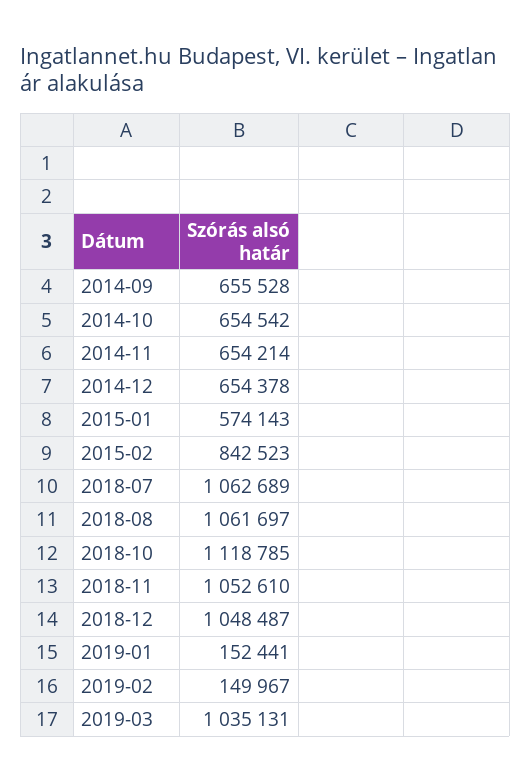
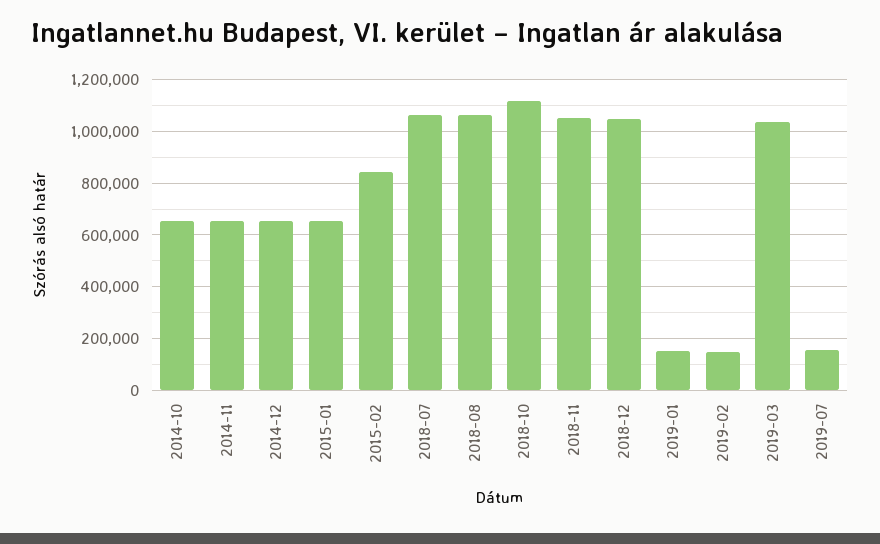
2014-09: 655528 -> none
2015-01: 574143 -> 650000
2019-07: none -> 150000

